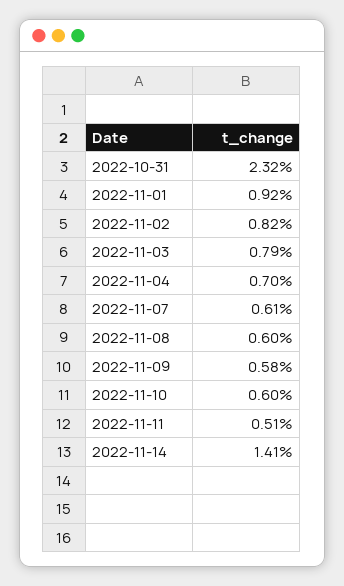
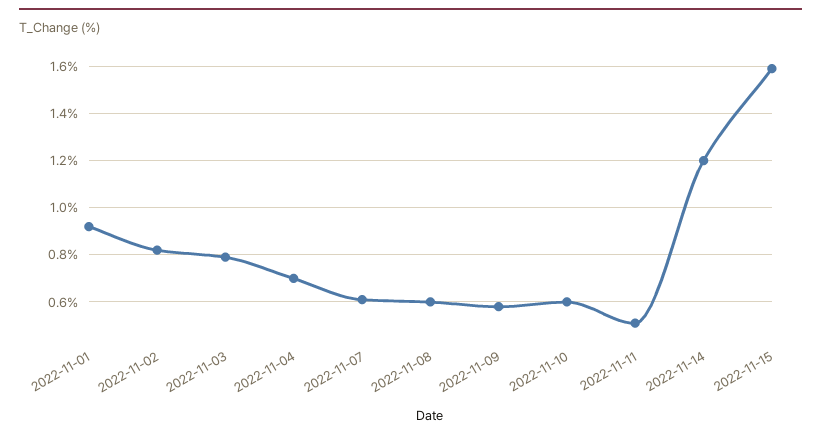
2022-10-31: 2.32 -> none
2022-11-14: 1.41 -> 1.2
2022-11-15: none -> 1.6

